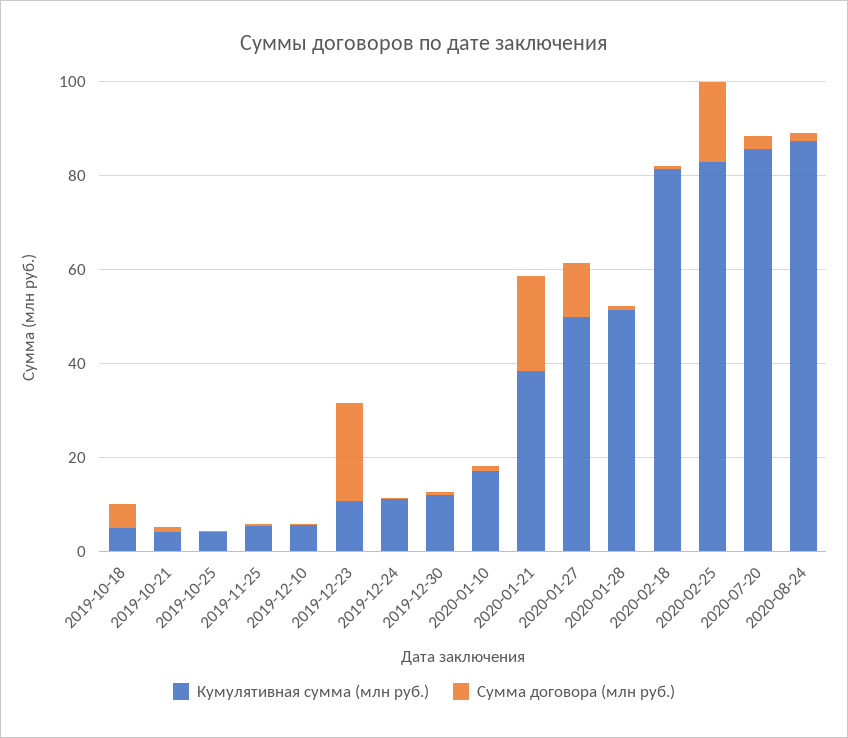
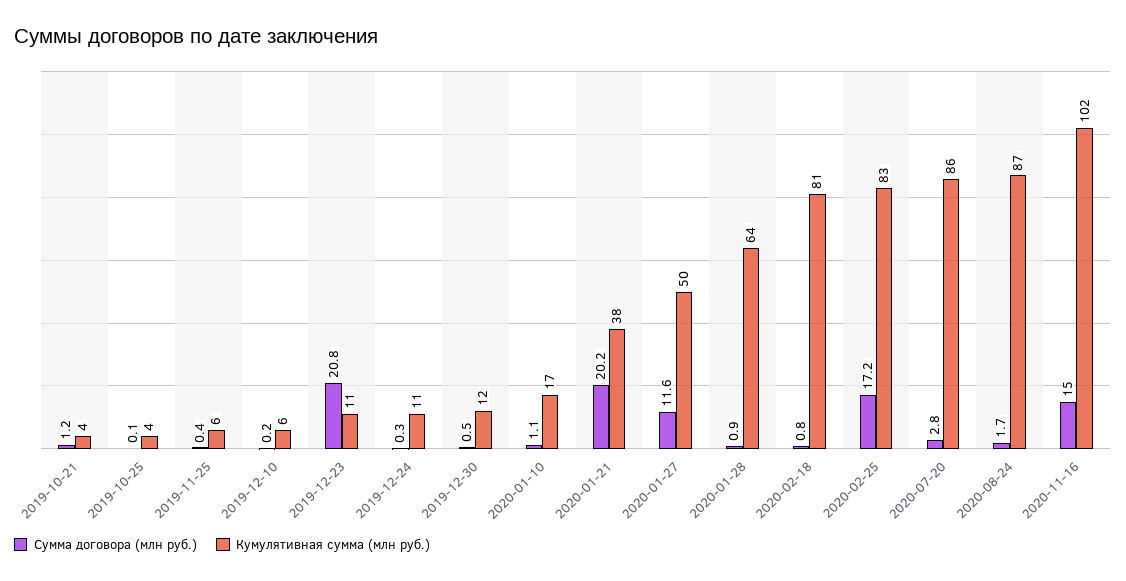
Кумулятивная сумма (млн руб.), 2019-10-18: 5 -> none
Сумма договора (млн руб.), 2019-10-18: 5 -> none
Кумулятивная сумма (млн руб.), 2020-01-28: 50 -> 64
Сумма договора (млн руб.), 2020-11-16: none -> 15
Кумулятивная сумма (млн руб.), 2020-11-16: none -> 102

